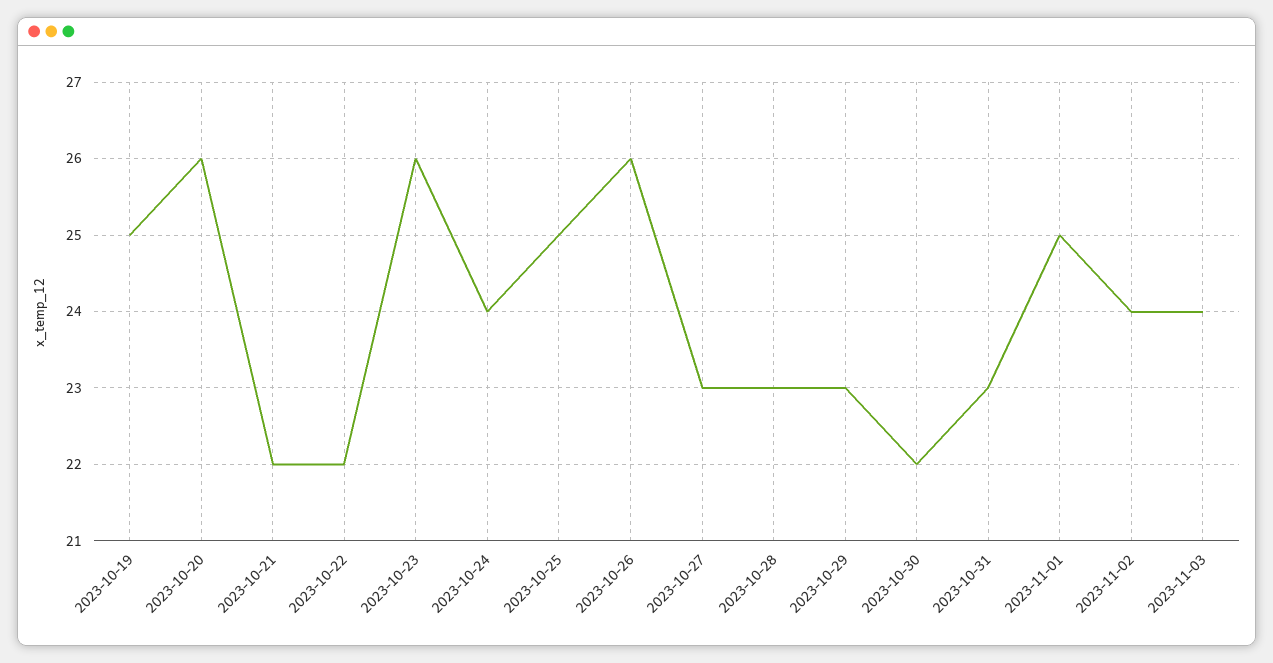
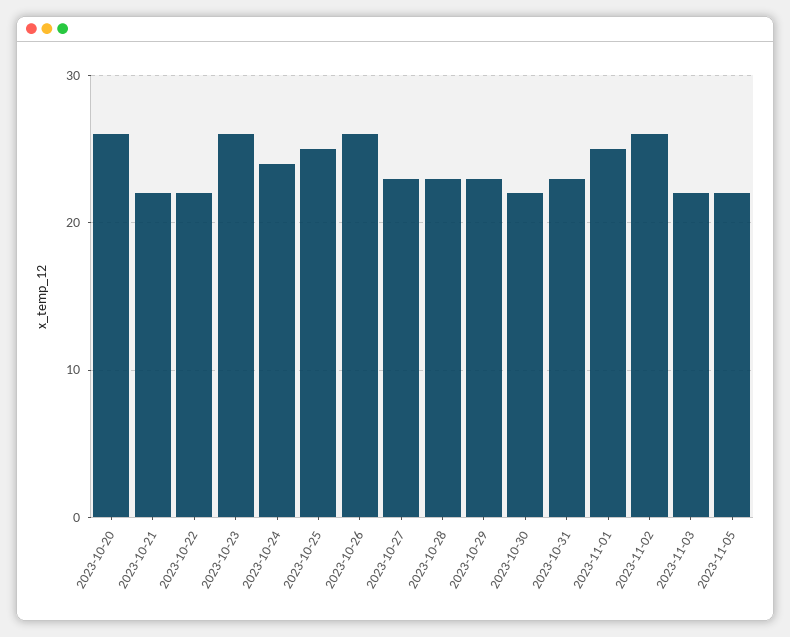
2023-10-19: 25 -> none
2023-11-02: 24 -> 26
2023-11-03: 24 -> 22
2023-11-05: none -> 22

